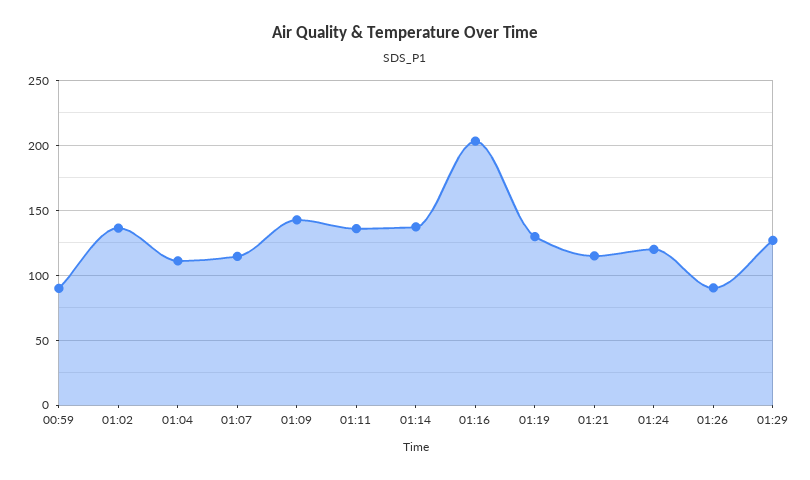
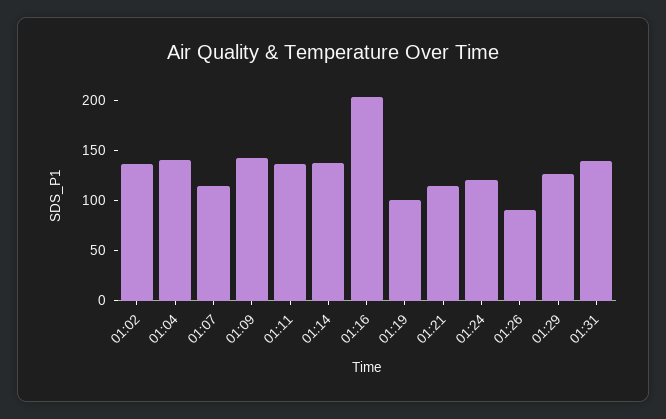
00:59: 90 -> none
01:04: 110 -> 140
01:19: 130 -> 100
01:31: none -> 140

